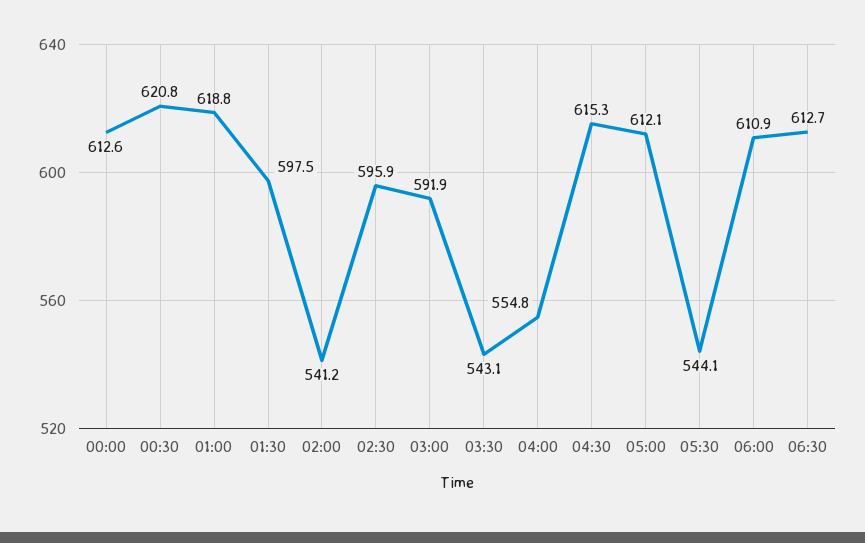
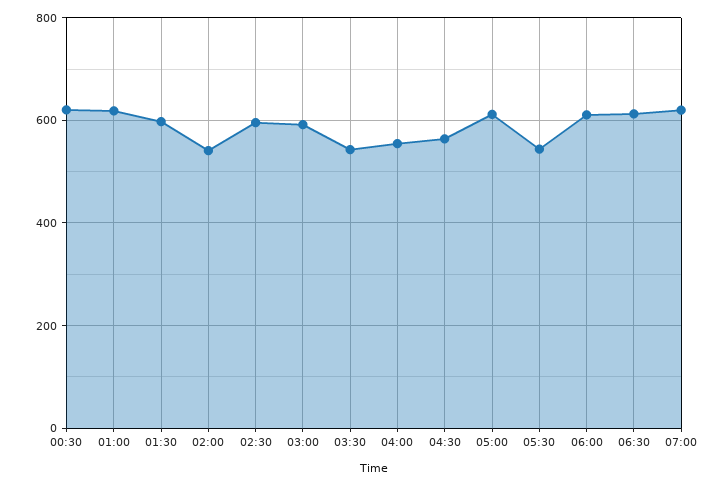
00:00: 612.6 -> none
04:30: 615.3 -> 560
07:00: none -> 620

